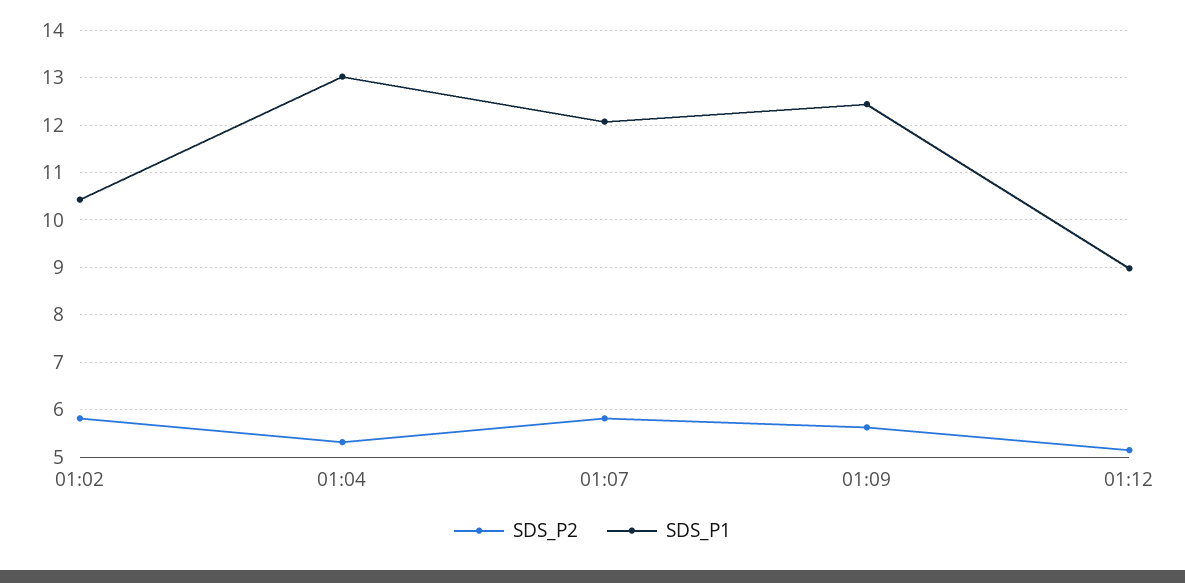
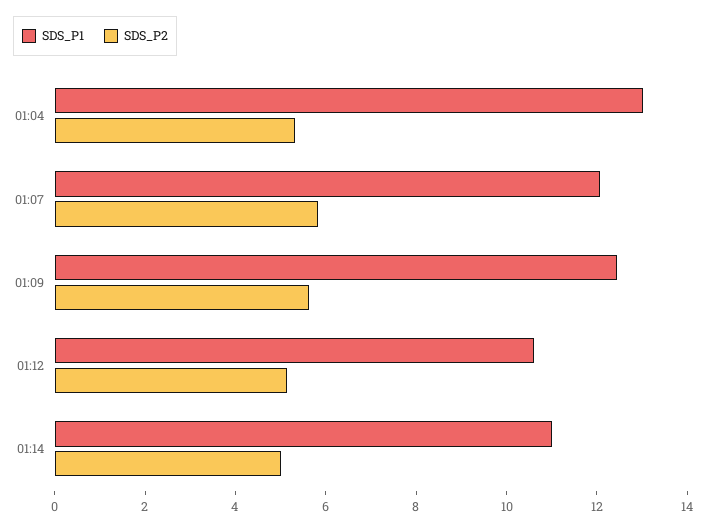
SDS_P2, 01:02: 5.8 -> none
SDS_P1, 01:02: 10.4 -> none
SDS_P1, 01:12: 9 -> 10.5
SDS_P1, 01:14: none -> 11
SDS_P2, 01:14: none -> 5

